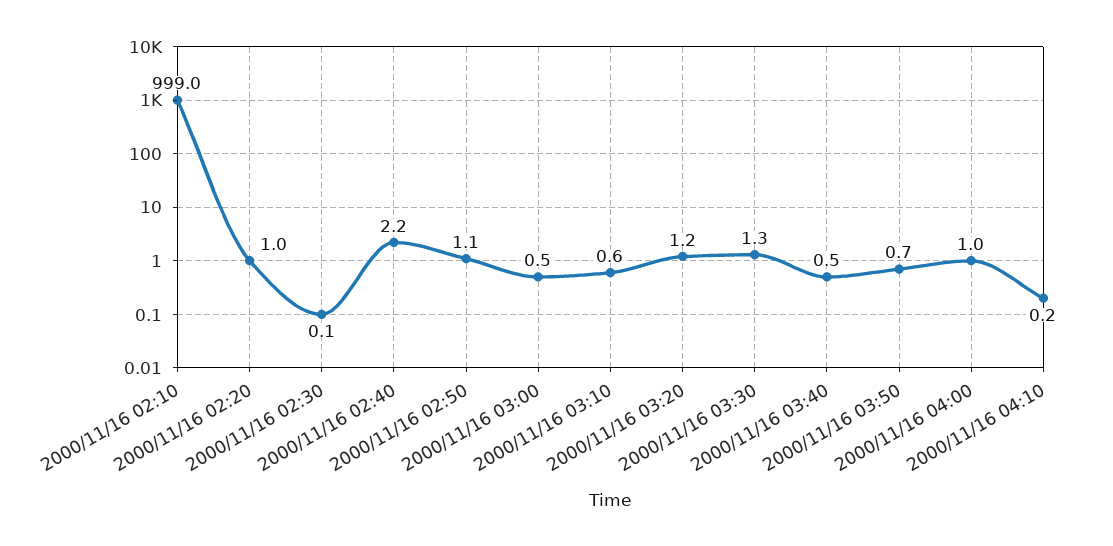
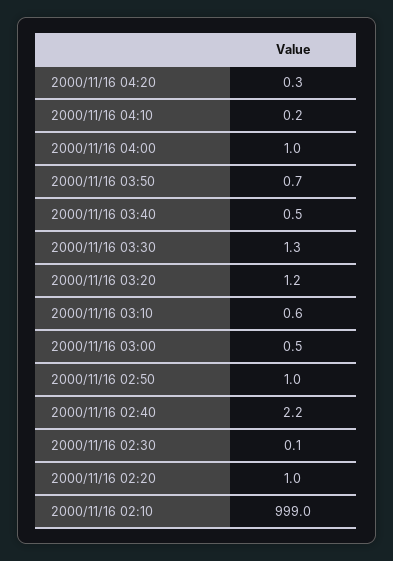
2000/11/16 02:50: 1.1 -> 1
2000/11/16 04:20: none -> 0.3

